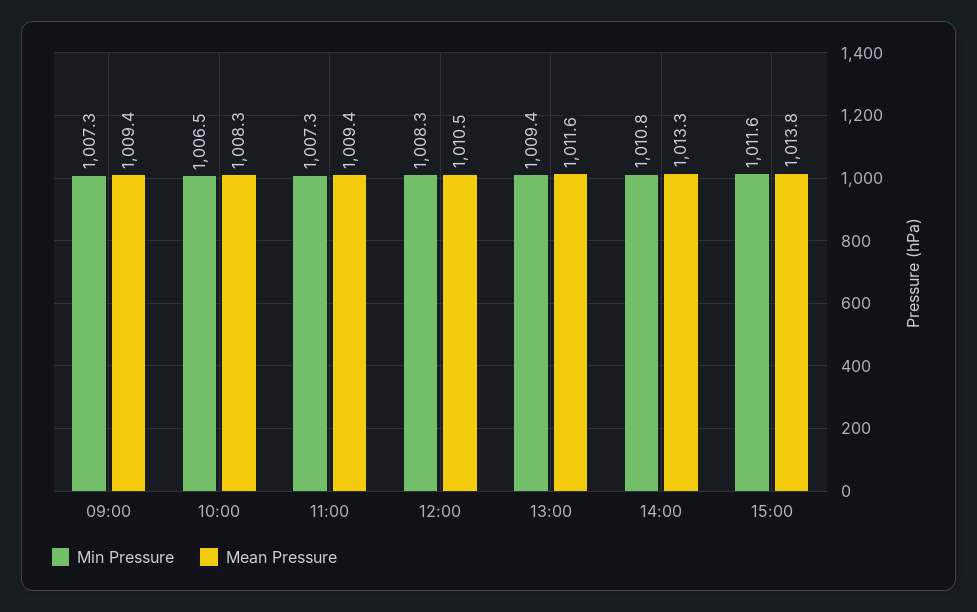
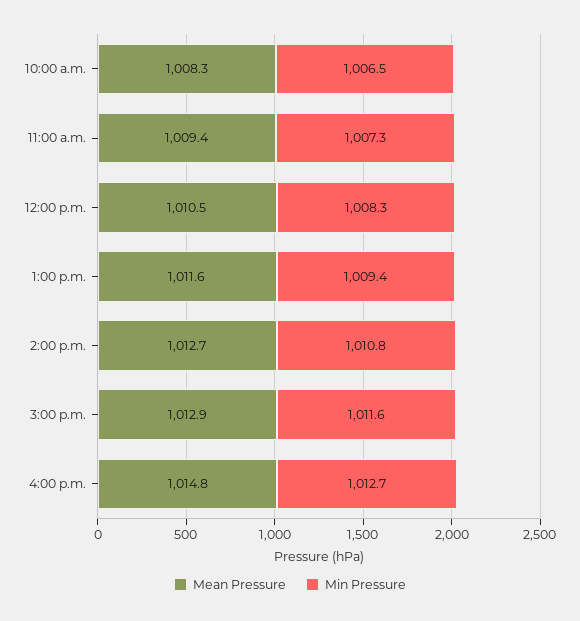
Min Pressure, 09:00: 1007.3 -> none
Mean Pressure, 09:00: 1009.4 -> none
Mean Pressure, 14:00: 1013.3 -> 1012.7
Mean Pressure, 15:00: 1013.8 -> 1012.9
Mean Pressure, 4:00 p.m.: none -> 1014.8
Min Pressure, 4:00 p.m.: none -> 1012.7

